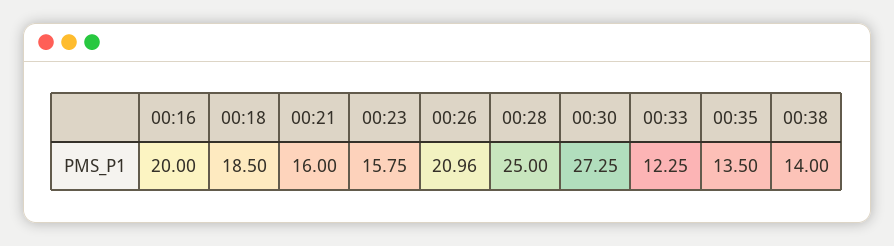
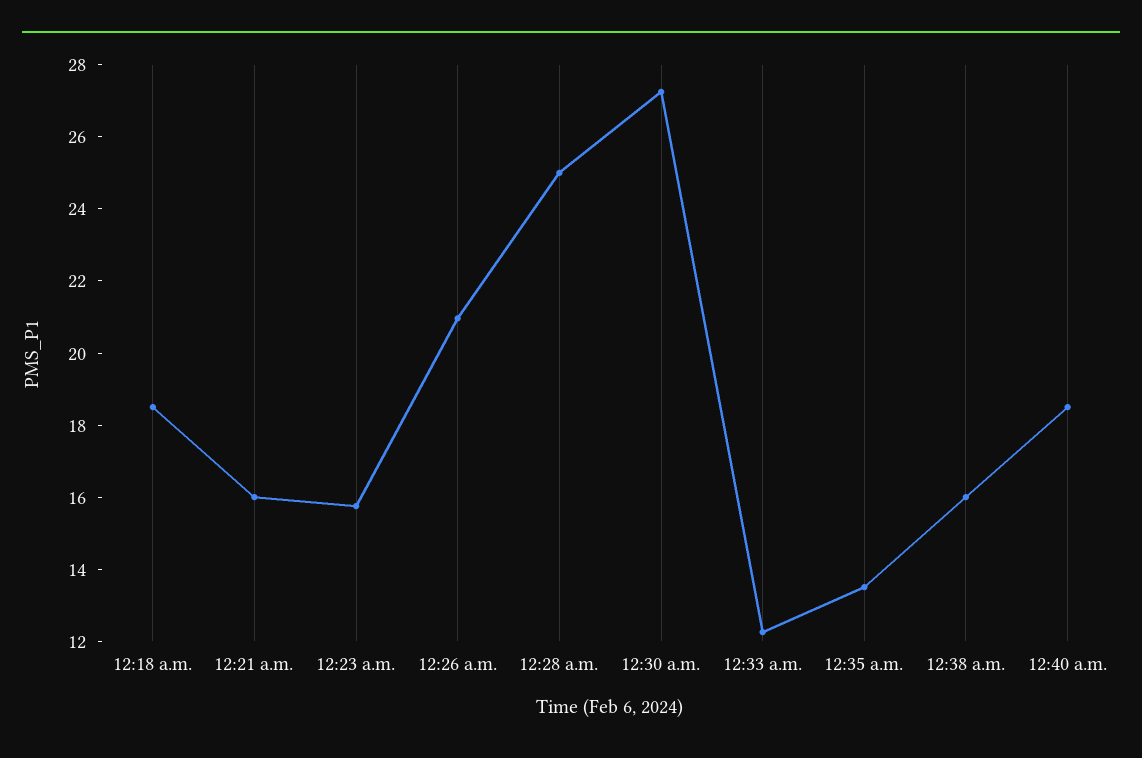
00:16: 20 -> none
00:38: 14 -> 16
12:40 a.m.: none -> 18.5

